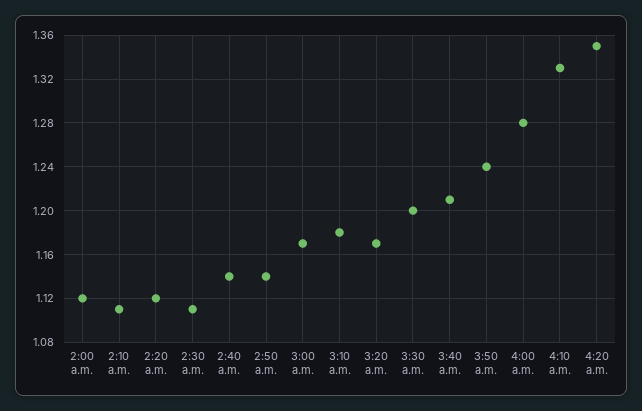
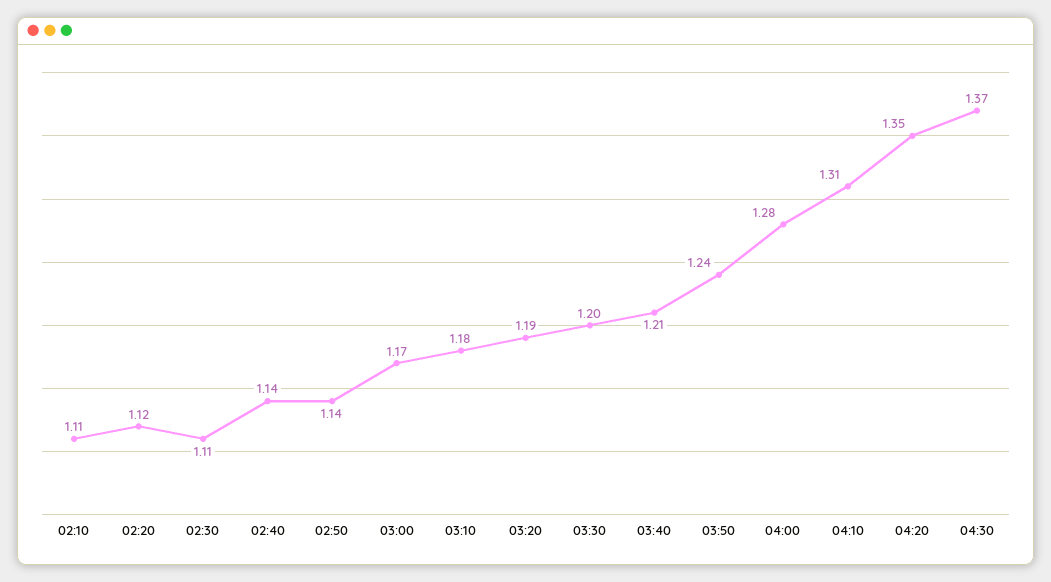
2:00 a.m.: 1.12 -> none
3:20 a.m.: 1.17 -> 1.19
4:10 a.m.: 1.33 -> 1.31
04:30: none -> 1.37

